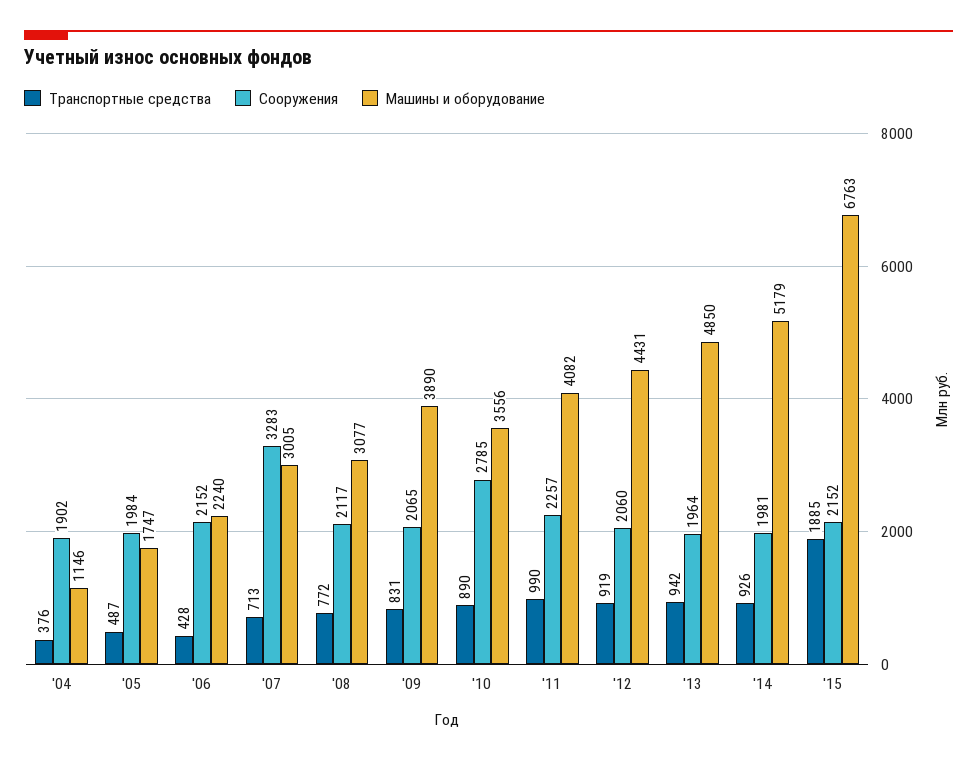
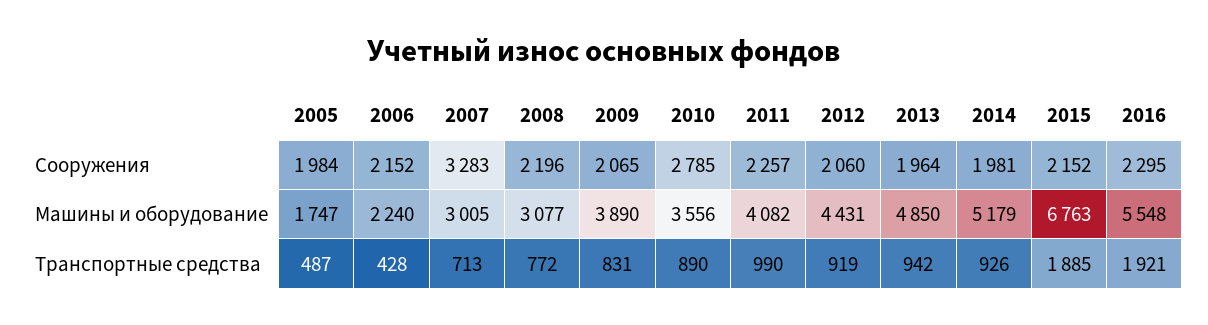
Транспортные средства, '04: 376 -> none
Сооружения, '04: 1902 -> none
Машины и оборудование, '04: 1146 -> none
Сооружения, '08: 2117 -> 2196
Сооружения, 2016: none -> 2295
Машины и оборудование, 2016: none -> 5548
Транспортные средства, 2016: none -> 1921

